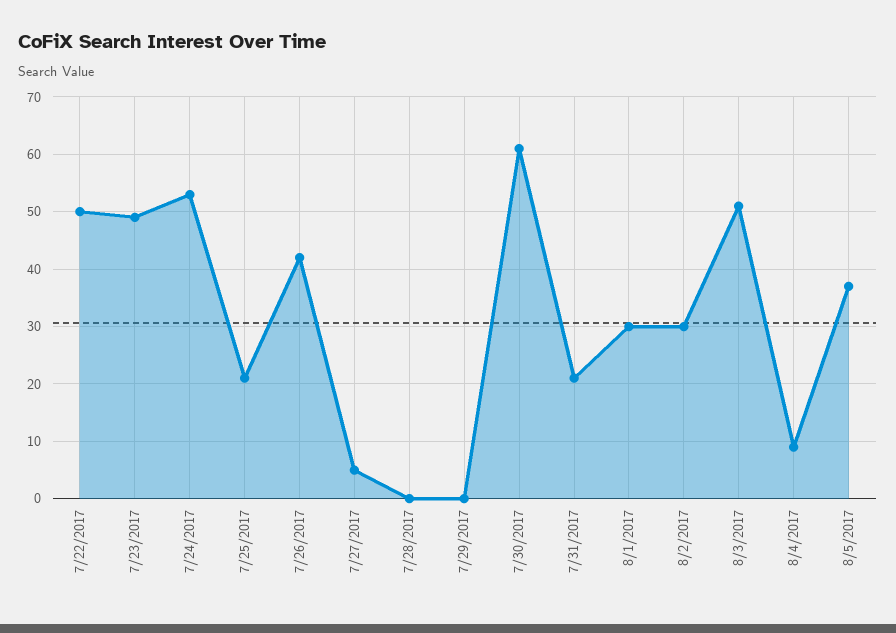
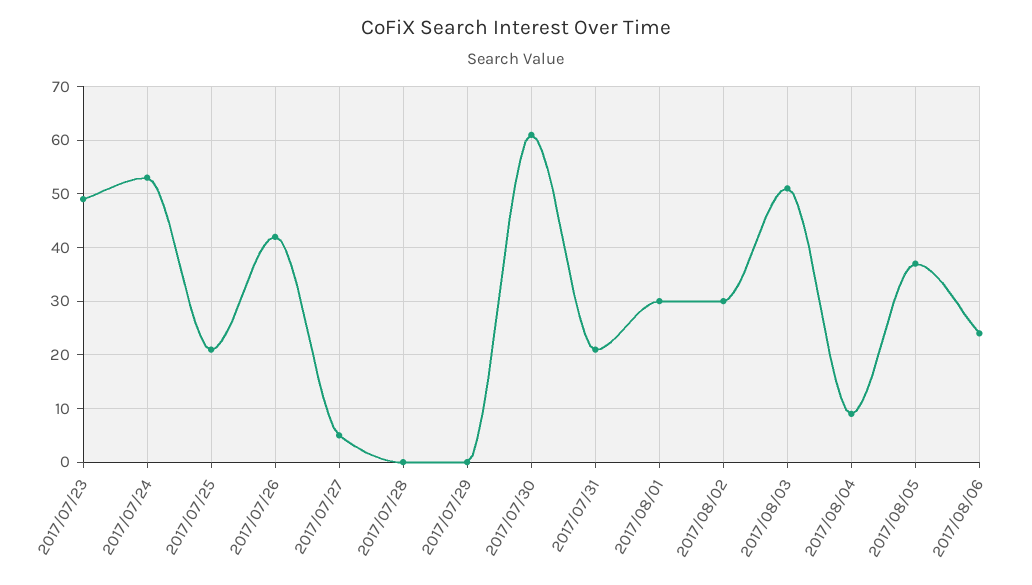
7/22/2017: 50 -> none
2017/08/06: none -> 25

